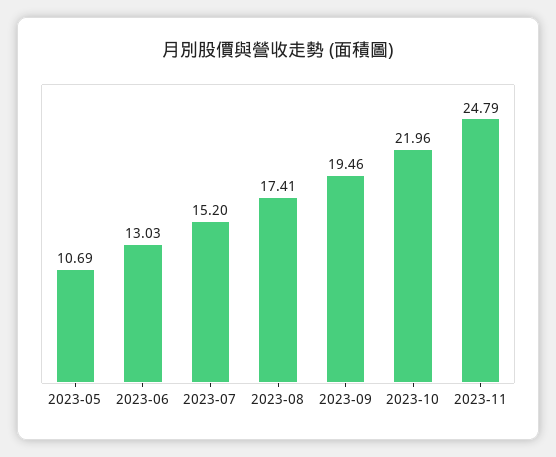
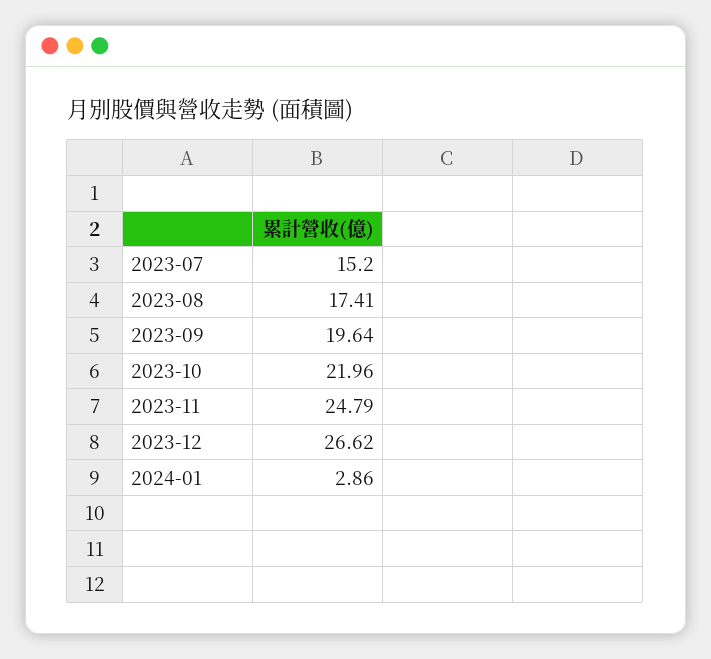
2023-05: 10.69 -> none
2023-06: 13.03 -> none
2023-09: 19.46 -> 19.64
2023-12: none -> 26.62
2024-01: none -> 2.86

